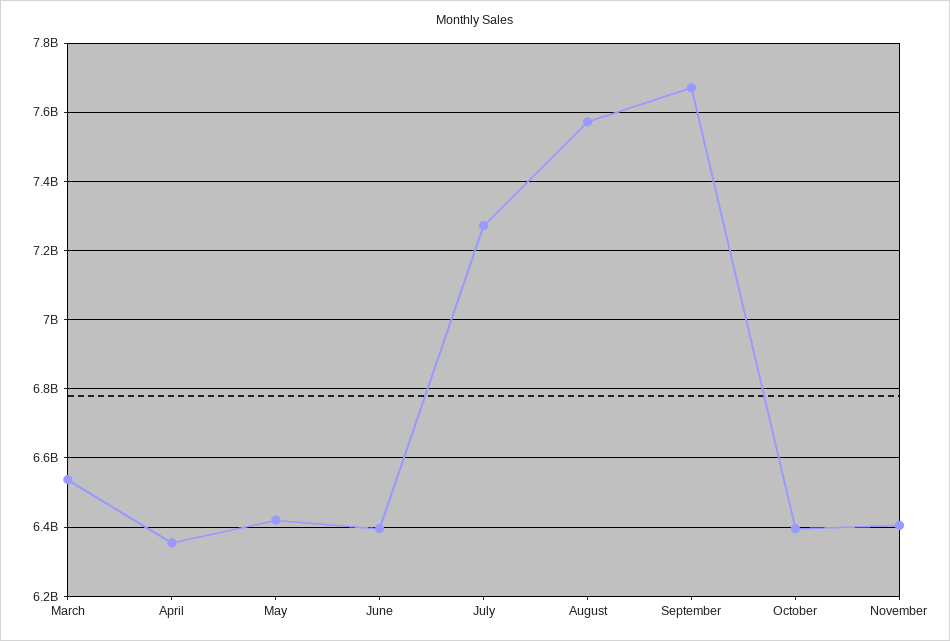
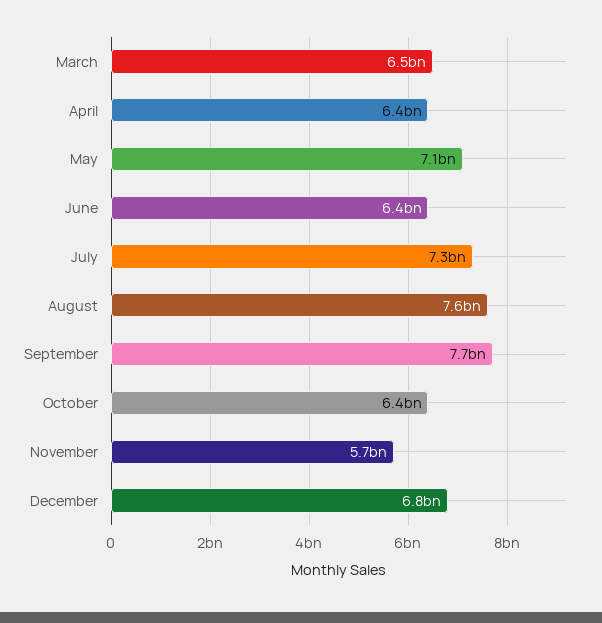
May: 6420000000 -> 7100000000
November: 6400000000 -> 5700000000
December: none -> 6800000000

